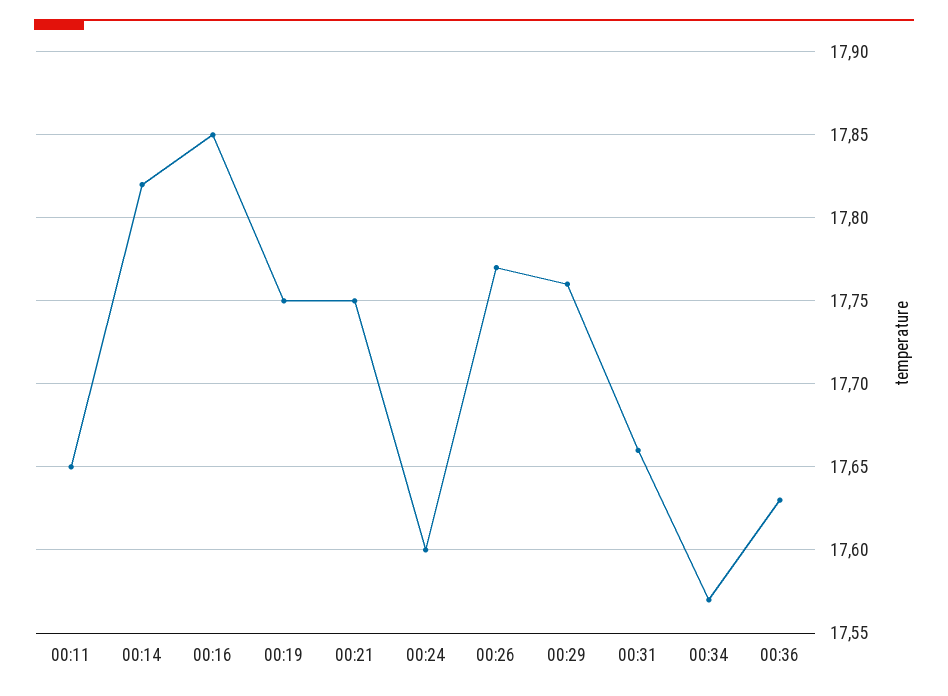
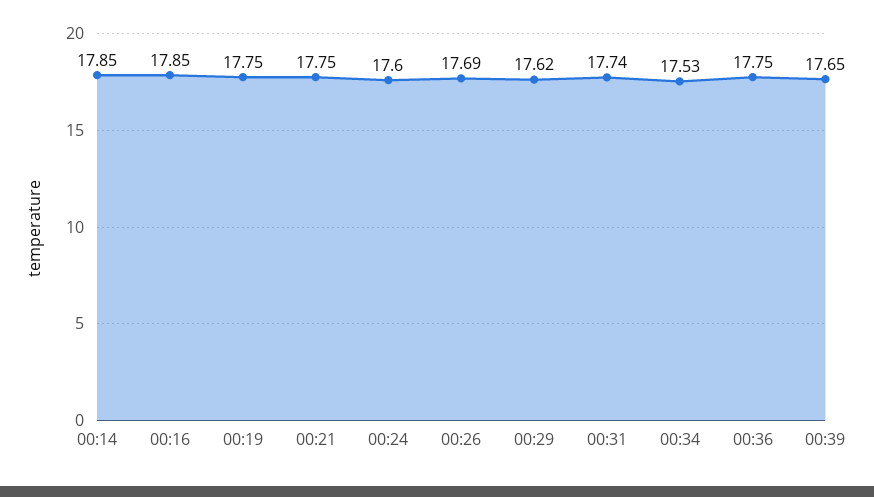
00:11: 17.65 -> none
00:14: 17.82 -> 17.85
00:26: 17.77 -> 17.69
00:29: 17.76 -> 17.62
00:31: 17.66 -> 17.74
00:34: 17.57 -> 17.53
00:36: 17.63 -> 17.75
00:39: none -> 17.65

